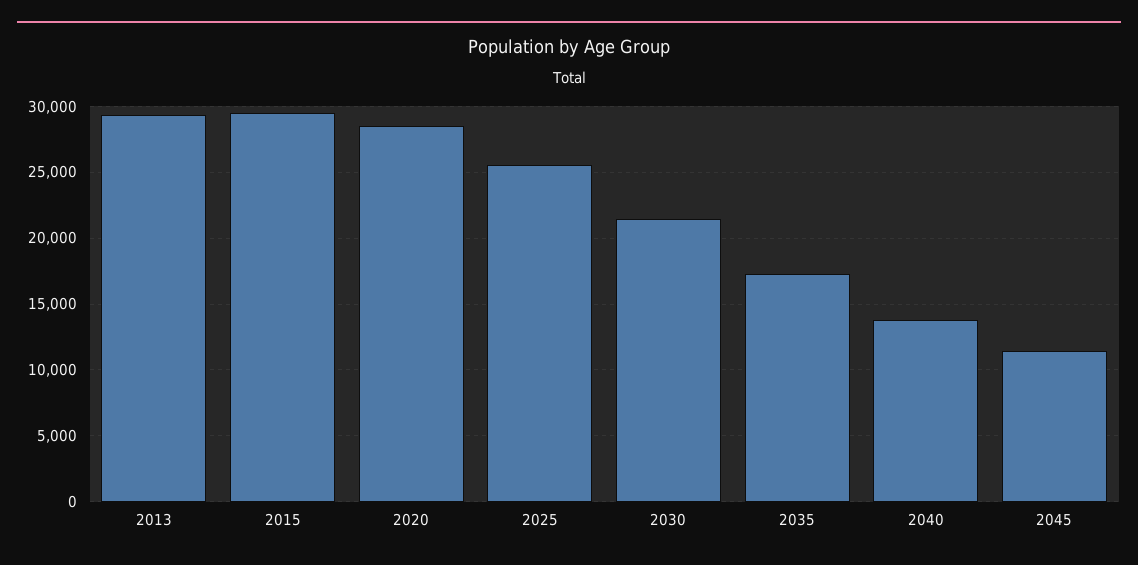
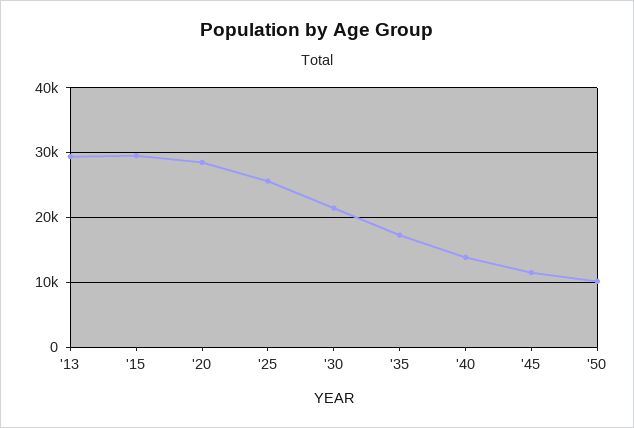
'50: none -> 10000

